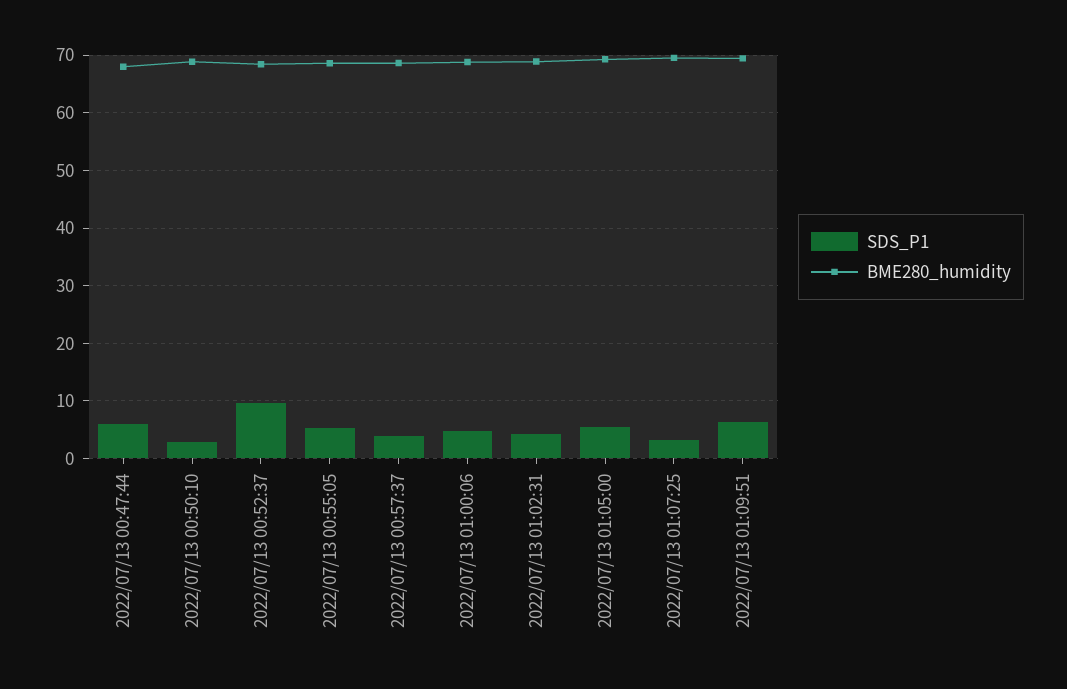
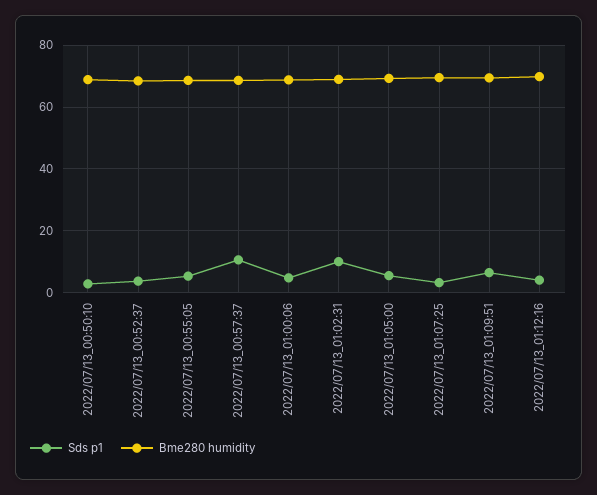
SDS_P1, 2022/07/13 00:47:44: 6 -> none
BME280_humidity, 2022/07/13 00:47:44: 68 -> none
SDS_P1, 2022/07/13 00:52:37: 10 -> 4
SDS_P1, 2022/07/13 00:57:37: 4 -> 10
SDS_P1, 2022/07/13 01:02:31: 4 -> 10
SDS_P1, 2022/07/13_01:12:16: none -> 4
BME280_humidity, 2022/07/13_01:12:16: none -> 70

